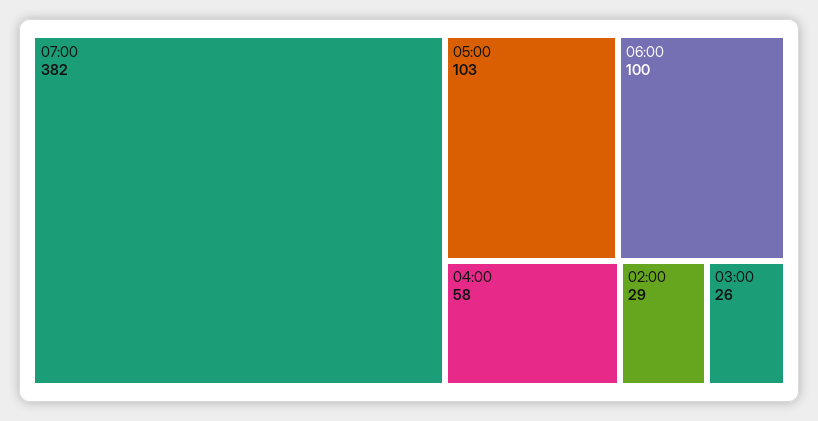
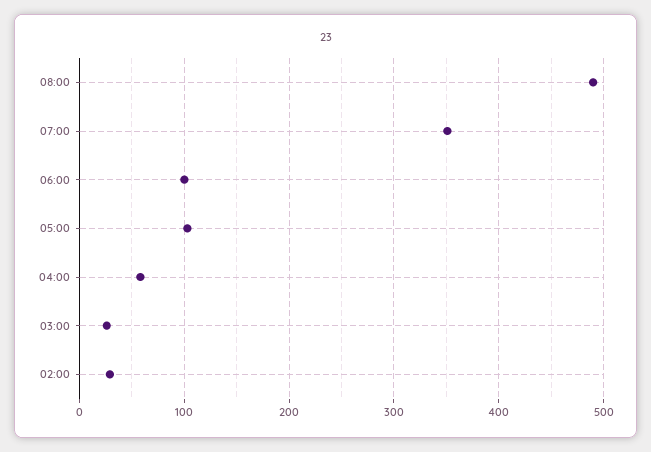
07:00: 382 -> 350
08:00: none -> 490

